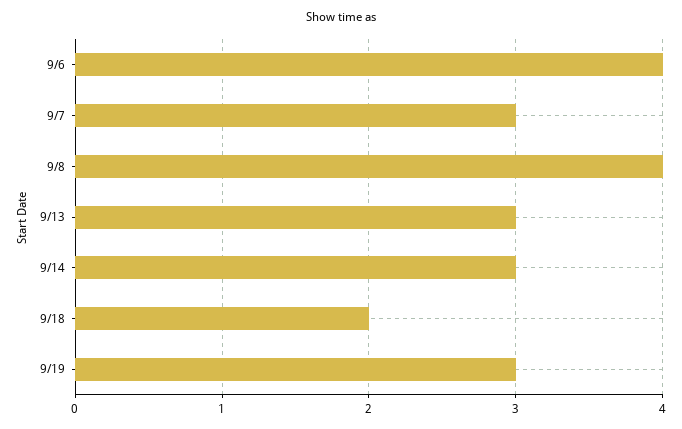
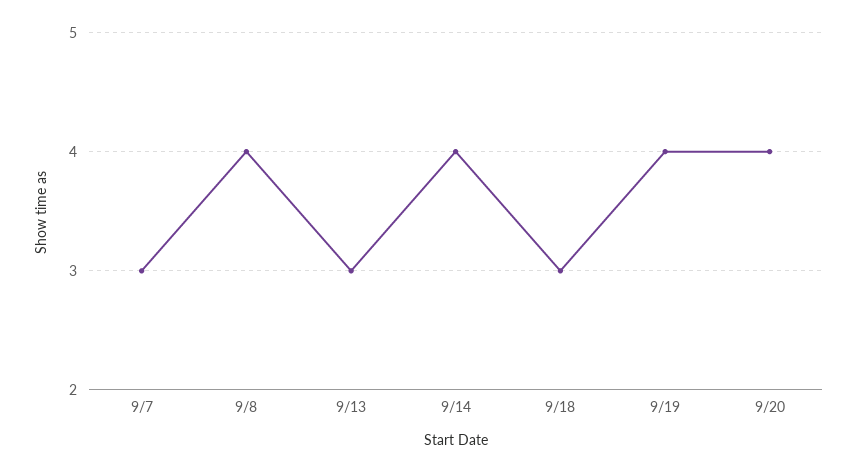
9/6: 4 -> none
9/14: 3 -> 4
9/18: 2 -> 3
9/19: 3 -> 4
9/20: none -> 4

